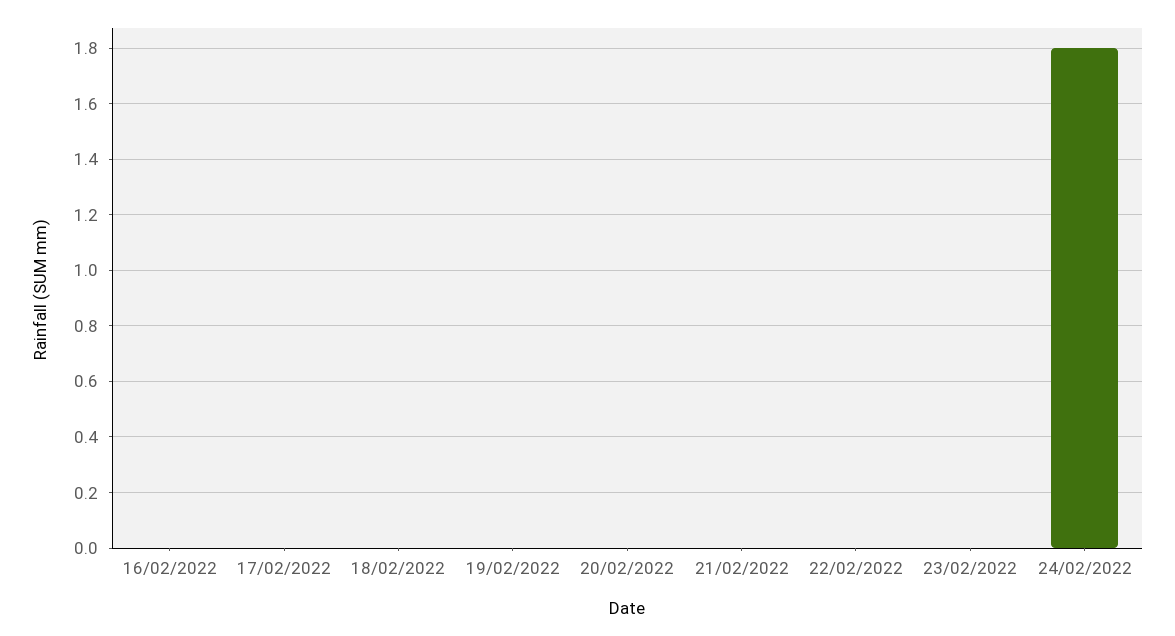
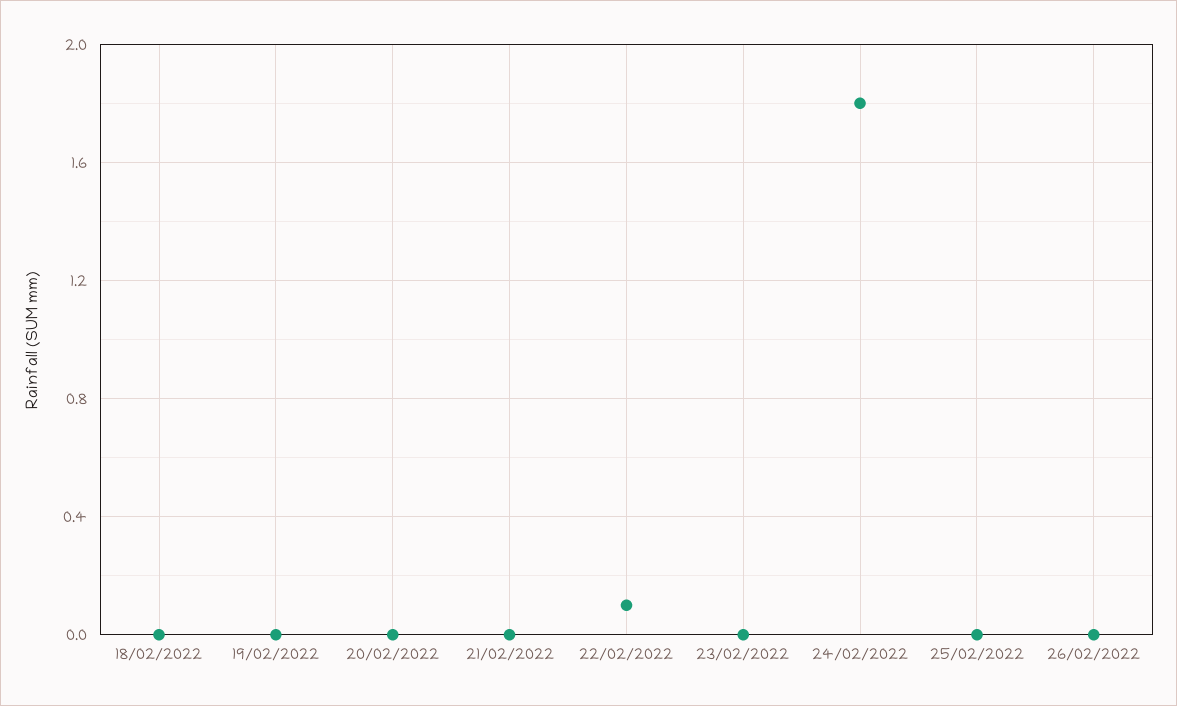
16/02/2022: 0 -> none
17/02/2022: 0 -> none
22/02/2022: 0 -> 0.1
25/02/2022: none -> 0
26/02/2022: none -> 0

